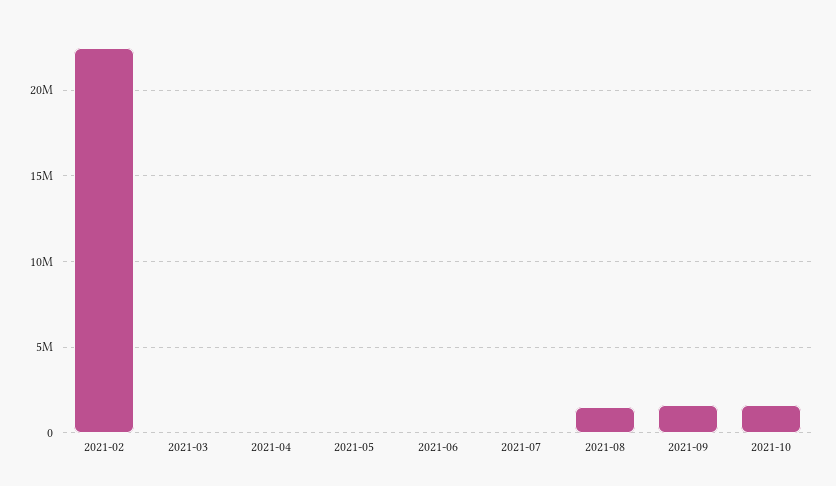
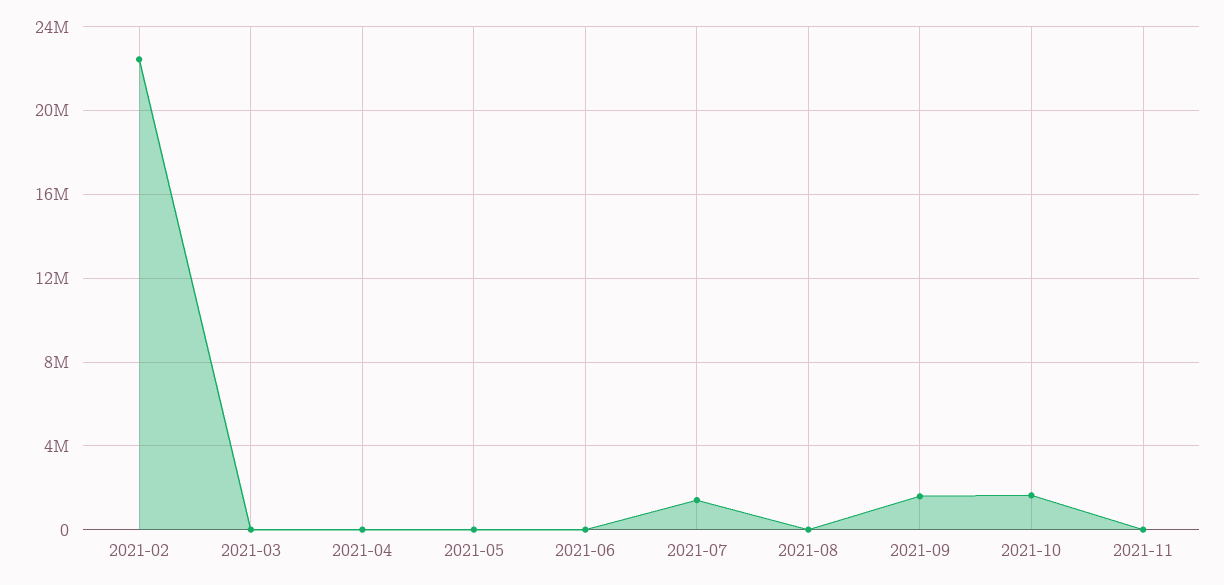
2021-07: 0 -> 1500000
2021-08: 1500000 -> 0
2021-11: none -> 0

